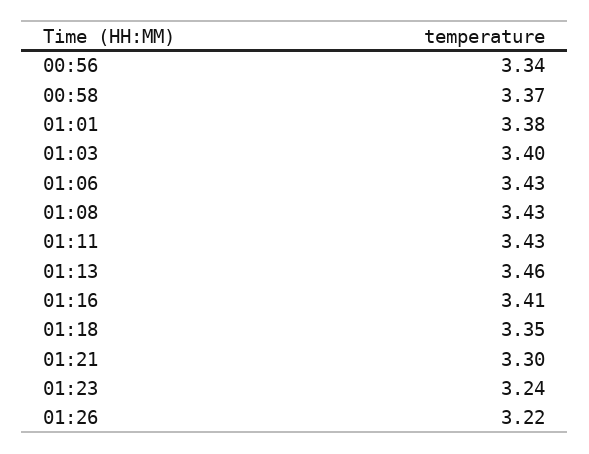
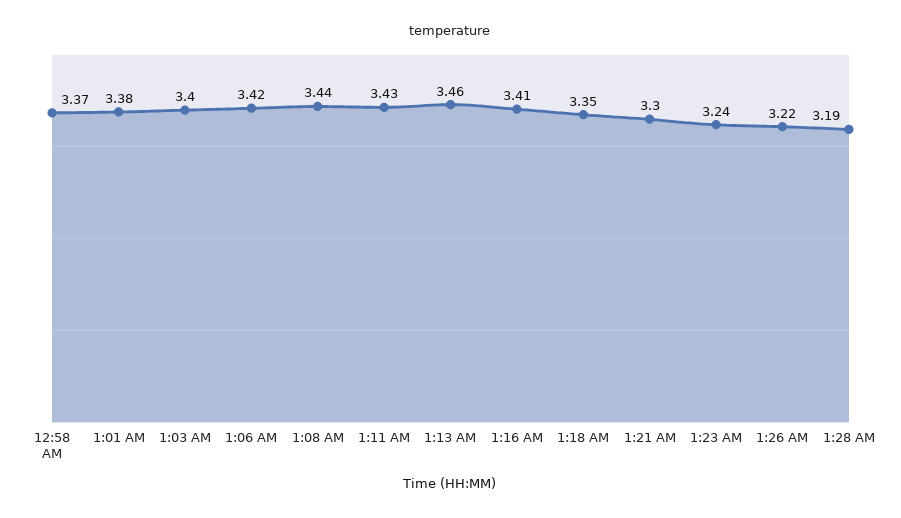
00:56: 3.34 -> none
01:06: 3.43 -> 3.42
01:08: 3.43 -> 3.44
1:28 AM: none -> 3.19

